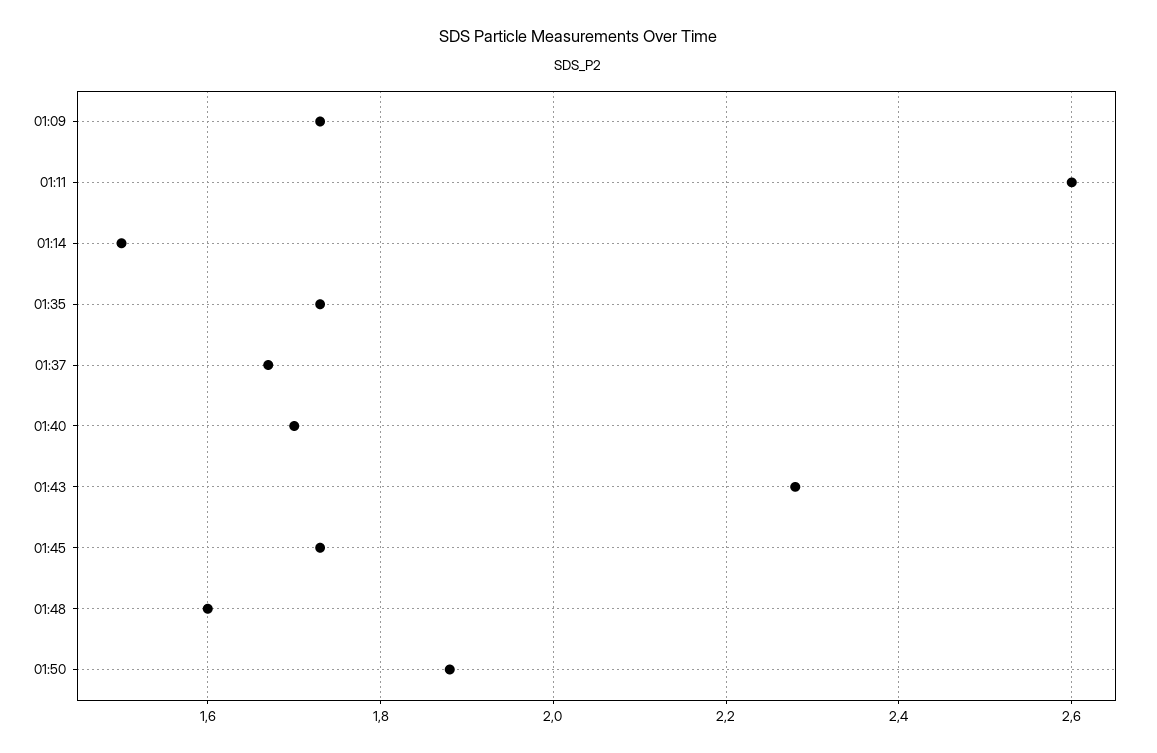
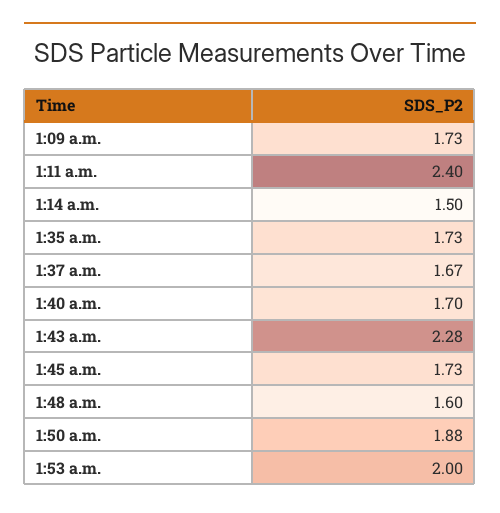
01:11: 2.6 -> 2.4
1:53 a.m.: none -> 2

